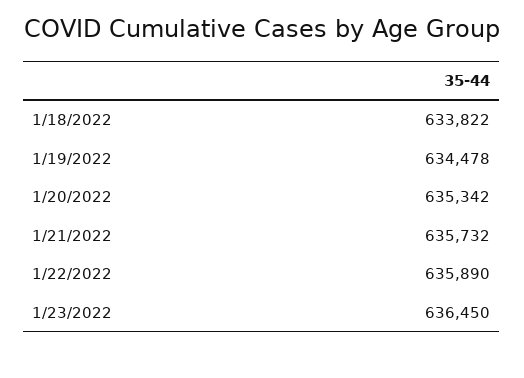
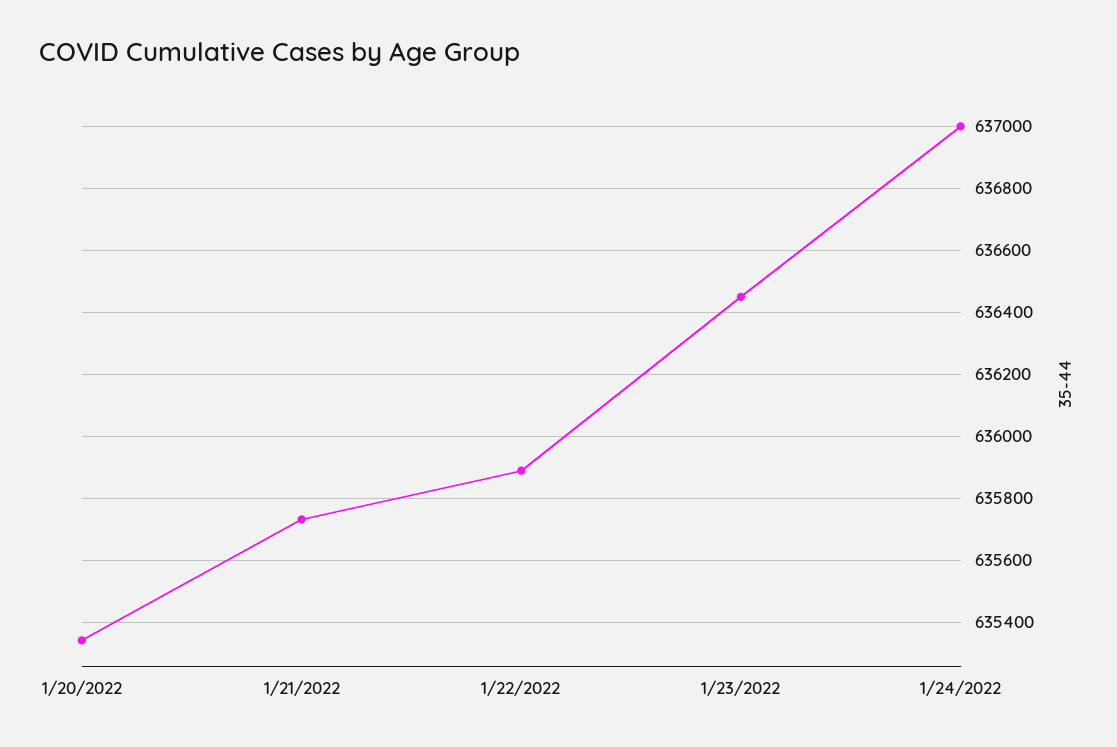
1/18/2022: 633822 -> none
1/19/2022: 634478 -> none
1/24/2022: none -> 637000

